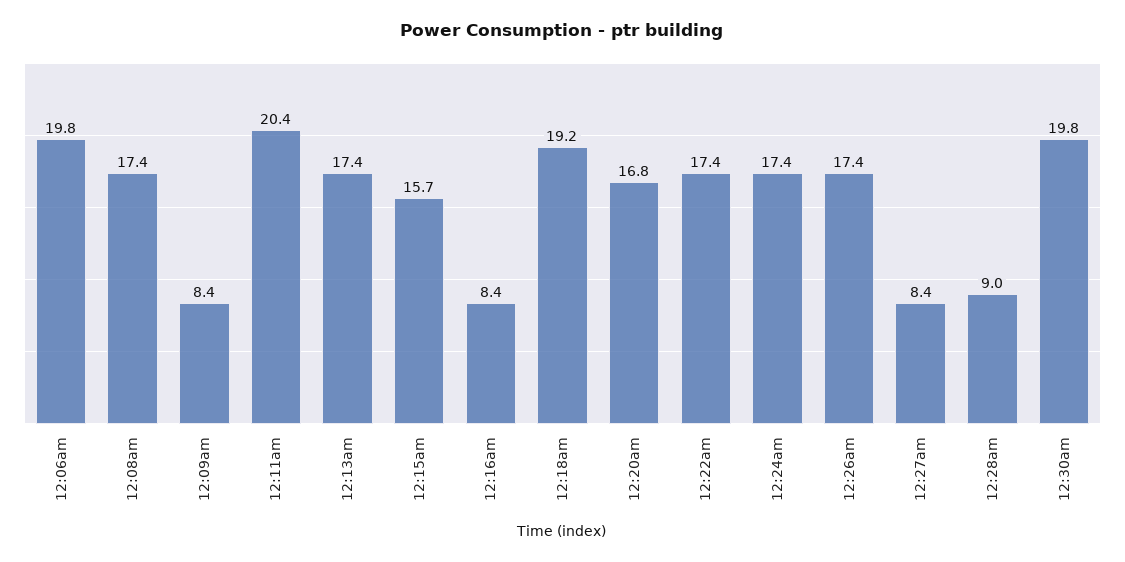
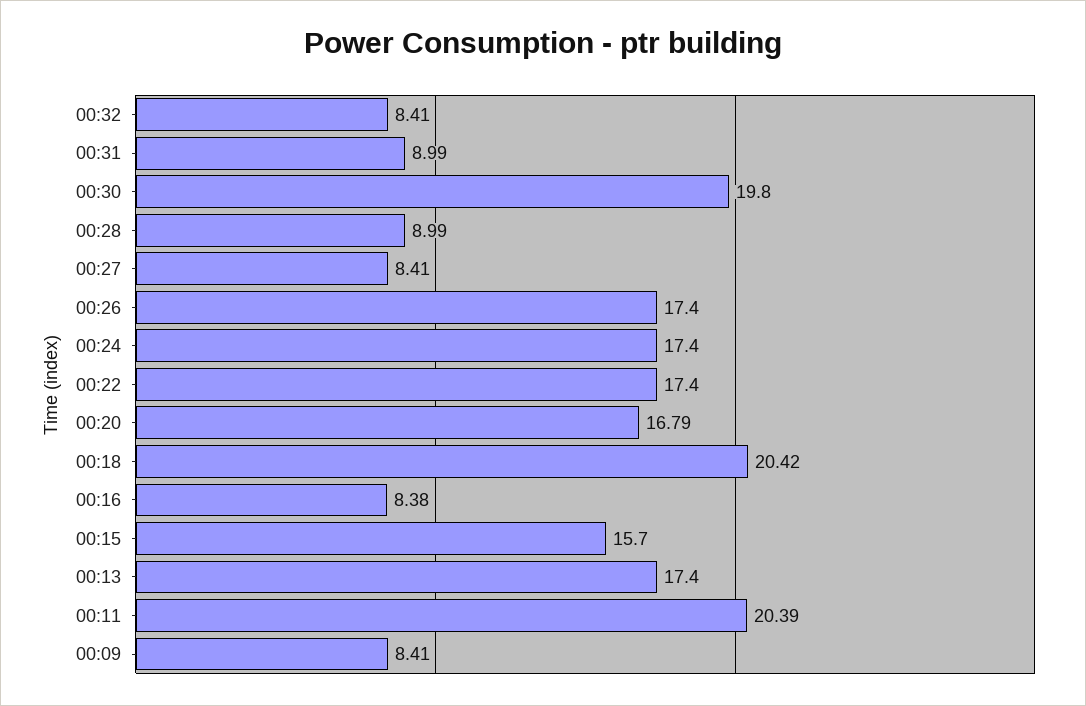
12:06am: 19.8 -> none
12:08am: 17.4 -> none
12:18am: 19.2 -> 20.42
00:32: none -> 8.41
00:31: none -> 8.99

